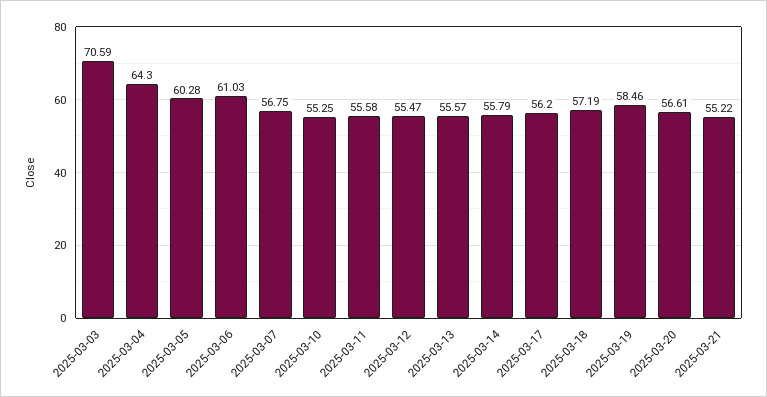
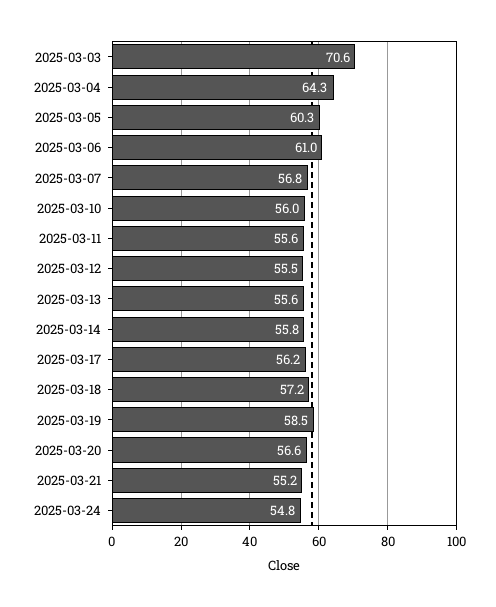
2025-03-10: 55.25 -> 56
2025-03-24: none -> 54.8

